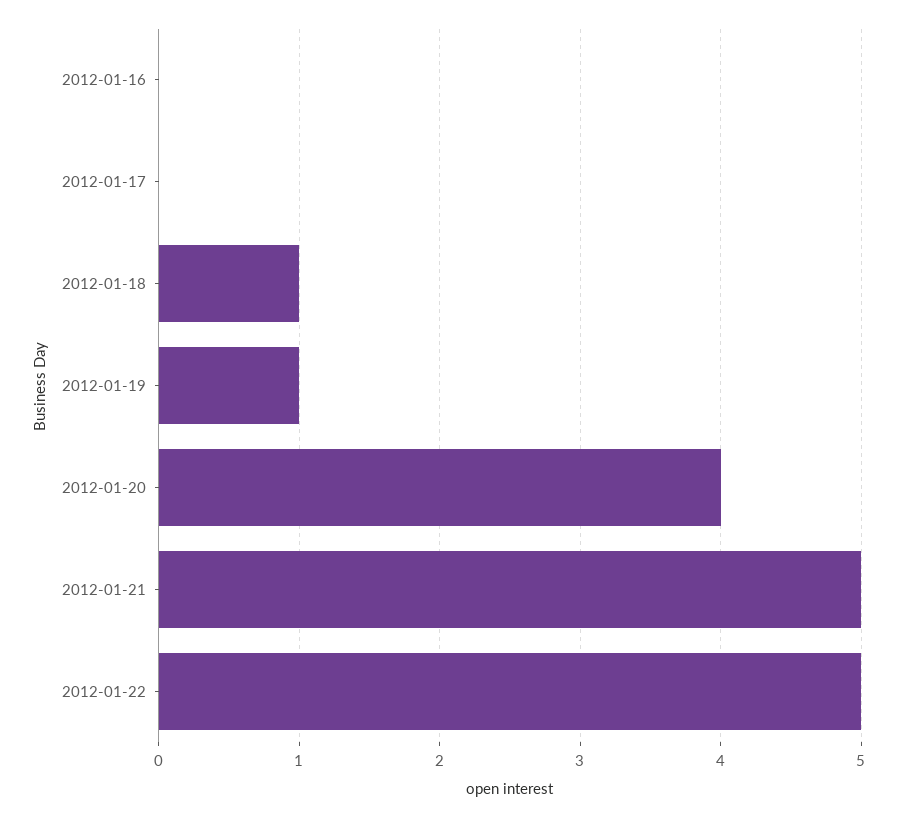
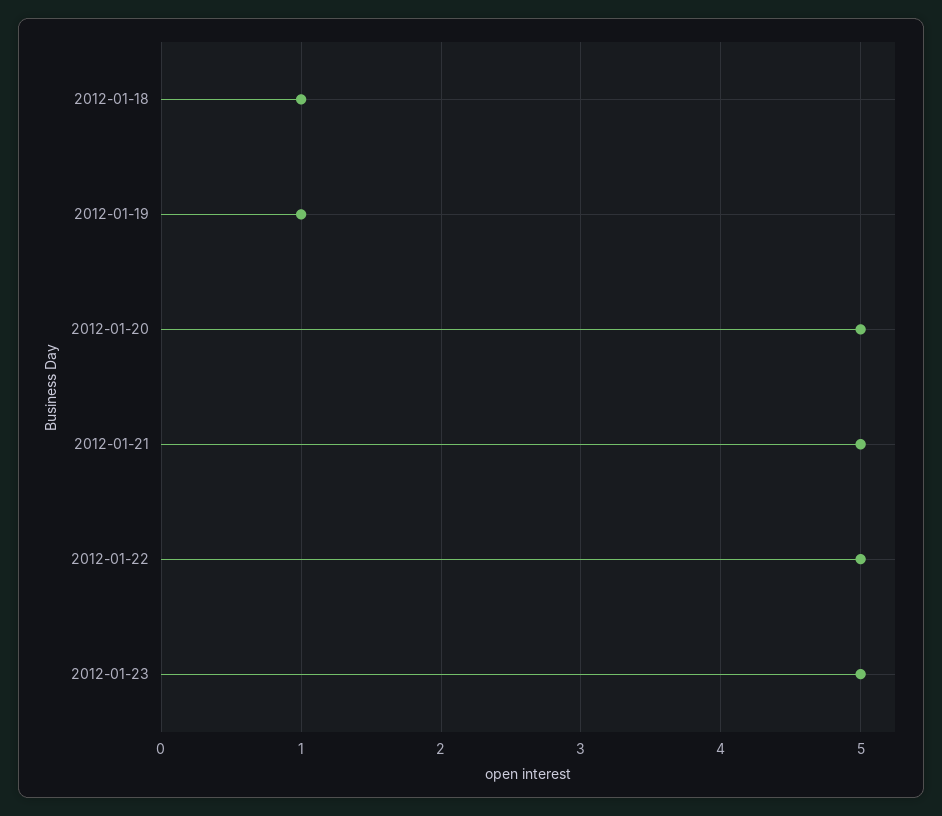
2012-01-16: 0 -> none
2012-01-17: 0 -> none
2012-01-20: 4 -> 5
2012-01-23: none -> 5

